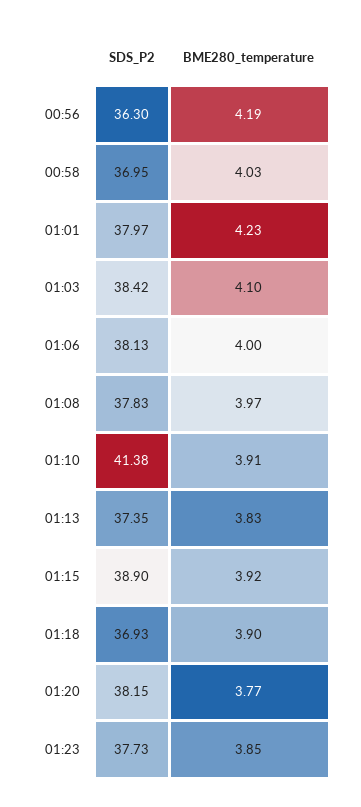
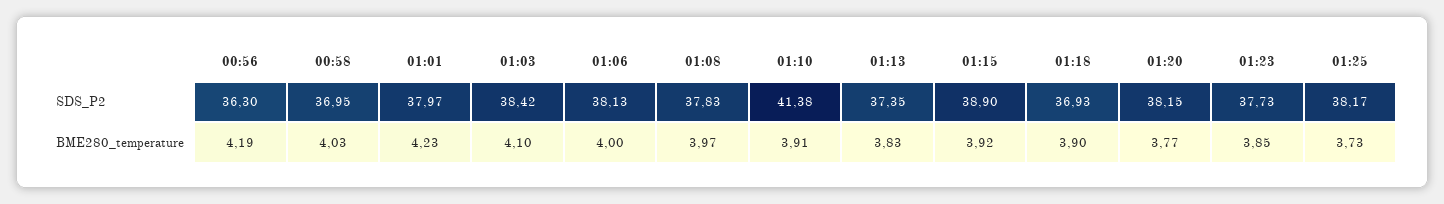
SDS_P2, 01:25: none -> 38.17
BME280_temperature, 01:25: none -> 3.73

